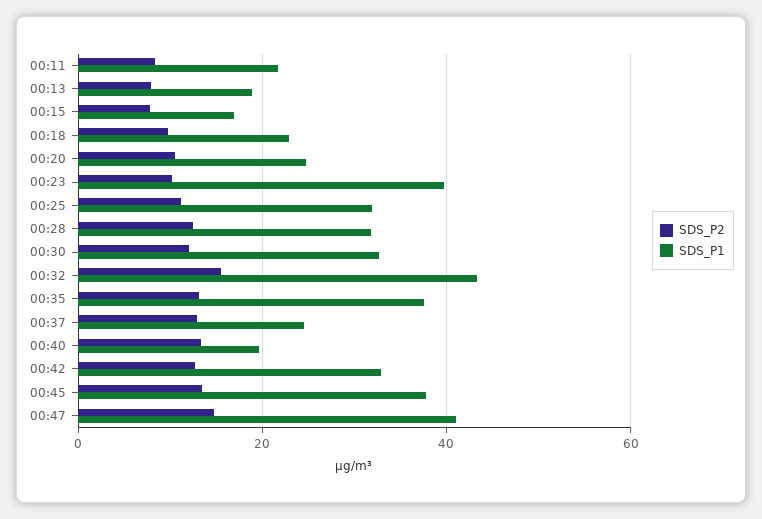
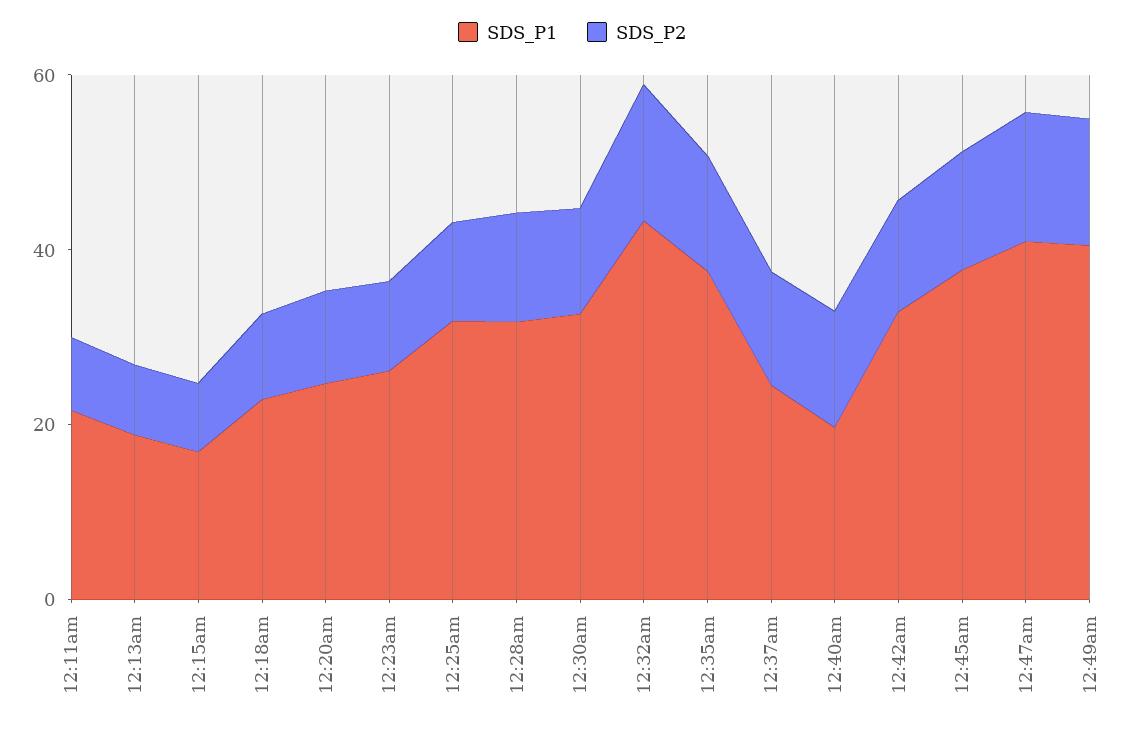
SDS_P1, 00:23: 40 -> 25
SDS_P1, 12:49am: none -> 40
SDS_P2, 12:49am: none -> 15

